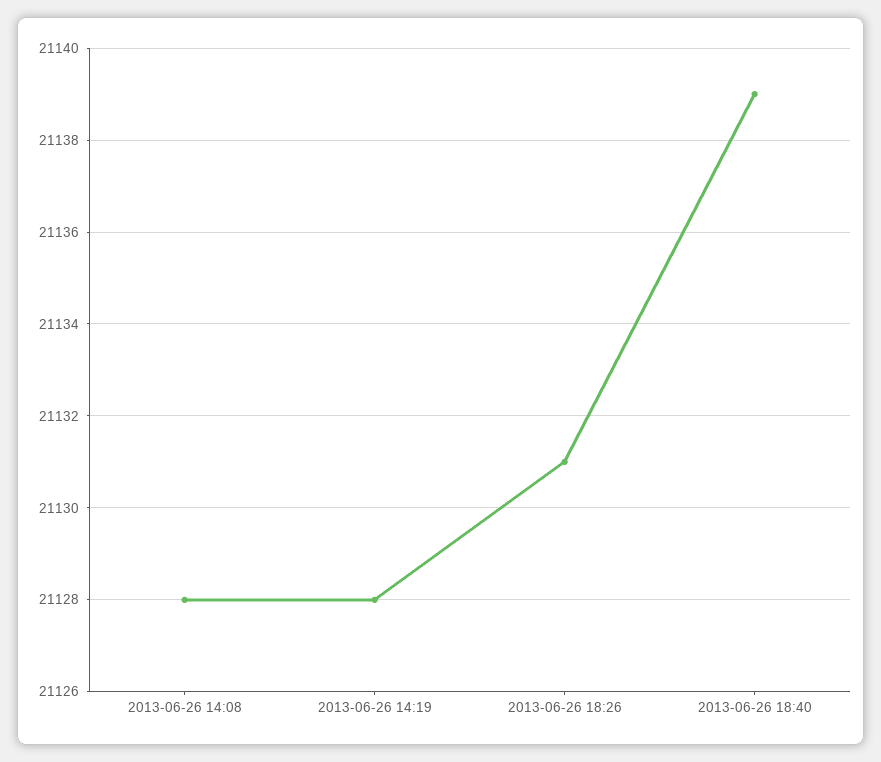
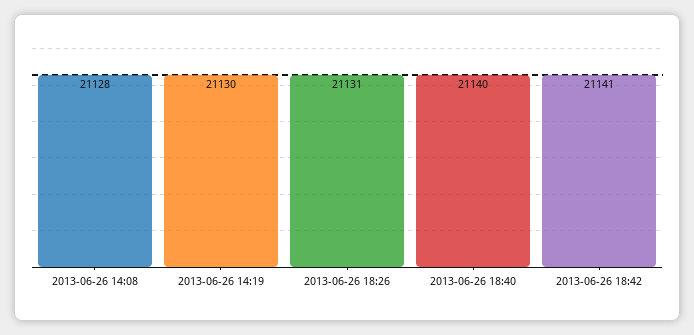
2013-06-26 14:19: 21128 -> 21130
2013-06-26 18:40: 21139 -> 21140
2013-06-26 18:42: none -> 21141

